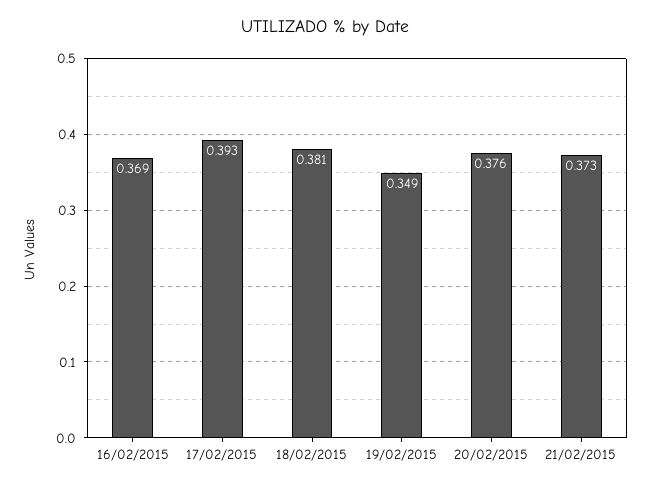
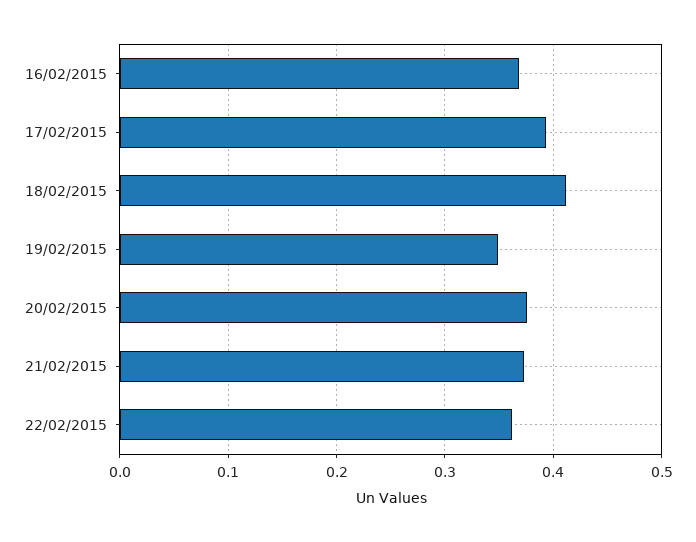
18/02/2015: 0.381 -> 0.41
22/02/2015: none -> 0.36

